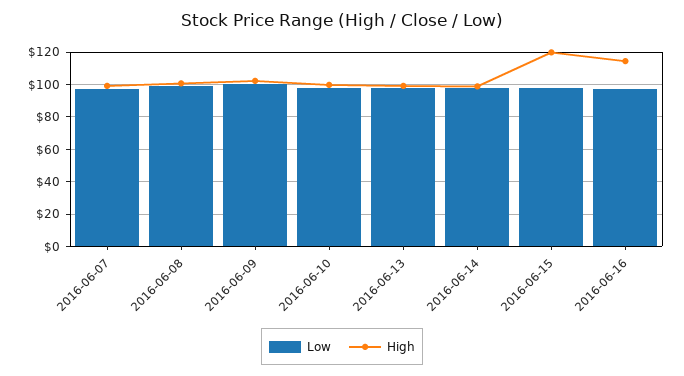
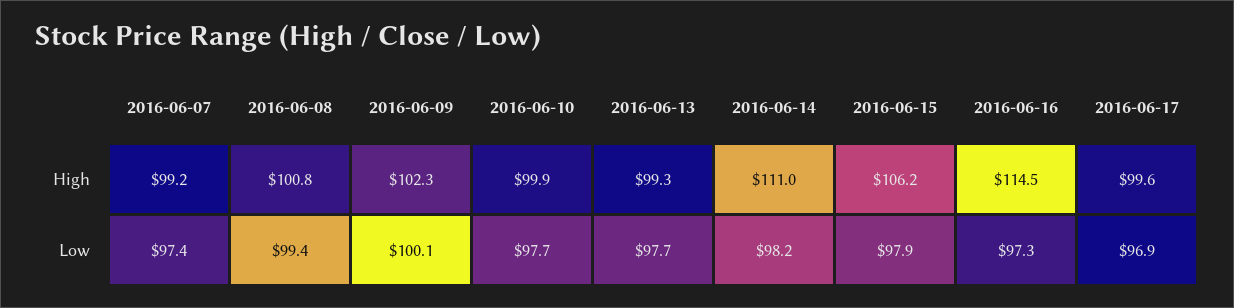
High, 2016-06-14: 100 -> 111
High, 2016-06-15: 120 -> 106.2
High, 2016-06-17: none -> 99.6
Low, 2016-06-17: none -> 96.9

